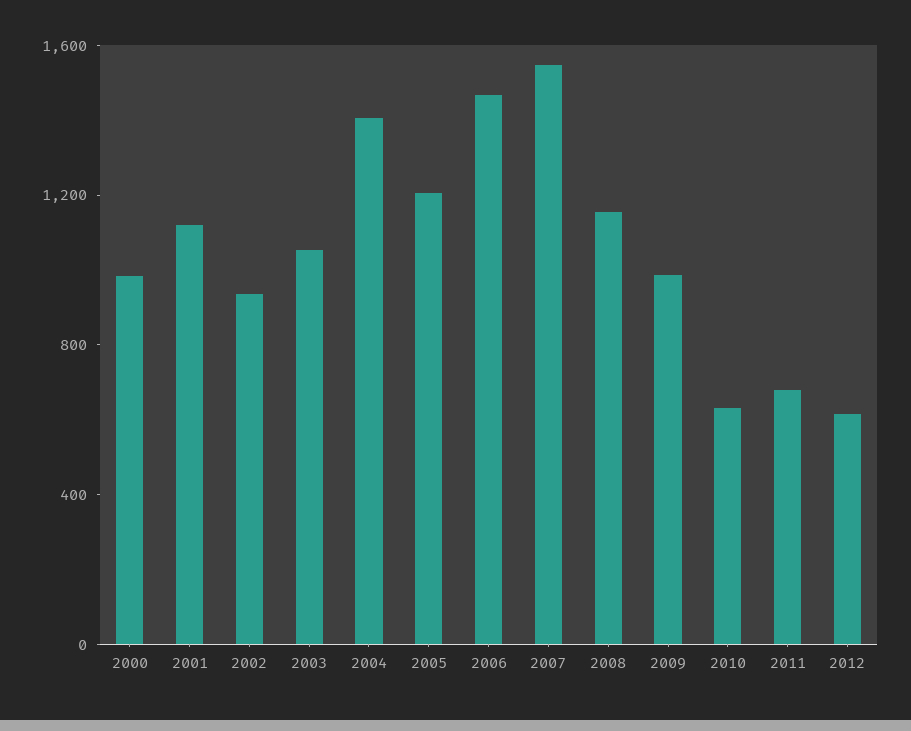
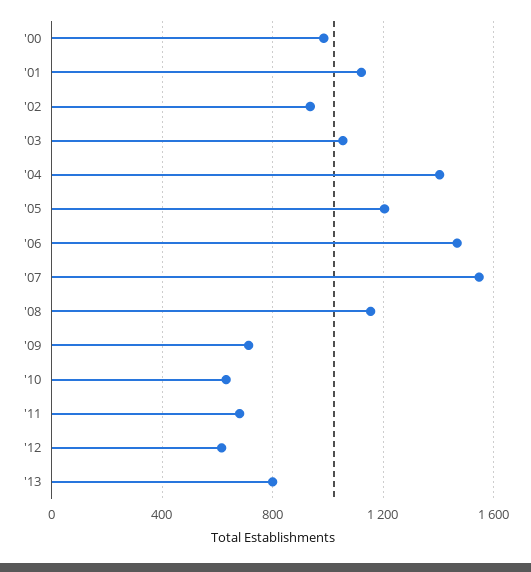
2009: 1000 -> 700
'13: none -> 800

